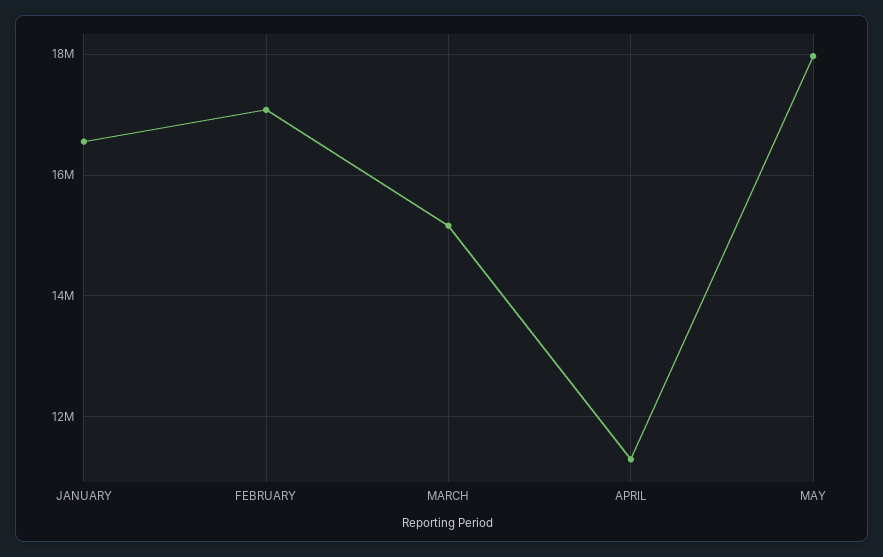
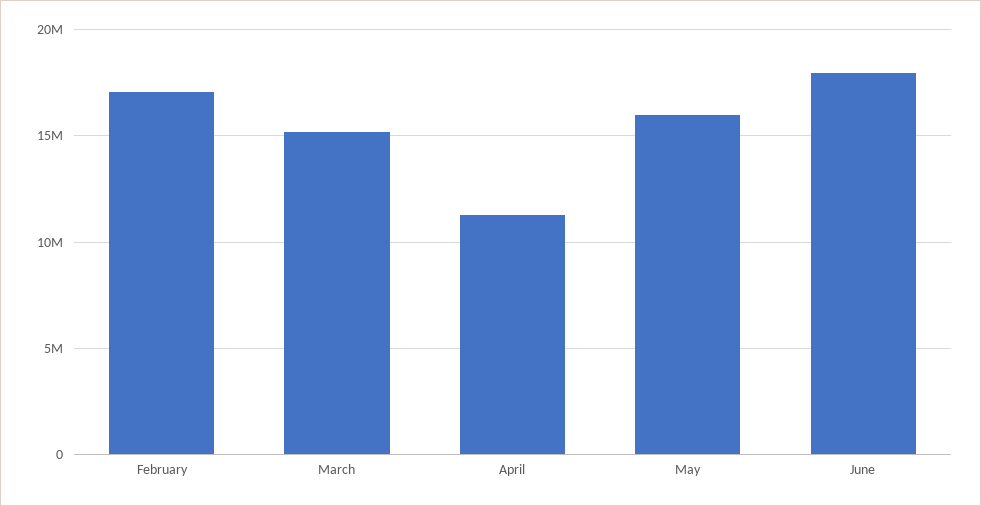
JANUARY: 16600000 -> none
MAY: 18000000 -> 16000000
June: none -> 18000000

